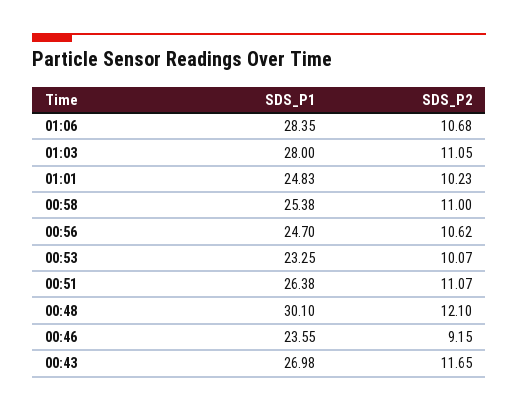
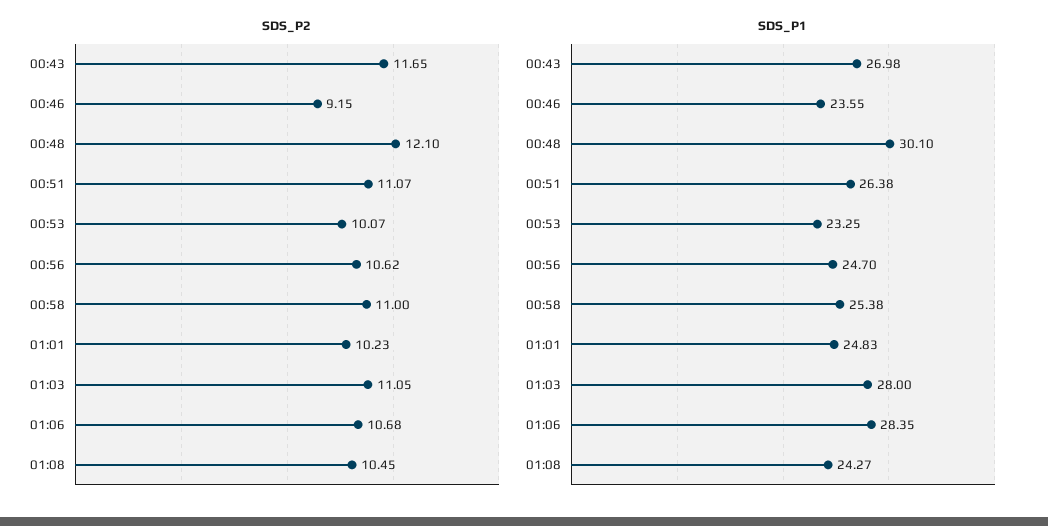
SDS_P2, 01:08: none -> 10.45
SDS_P1, 01:08: none -> 24.27

